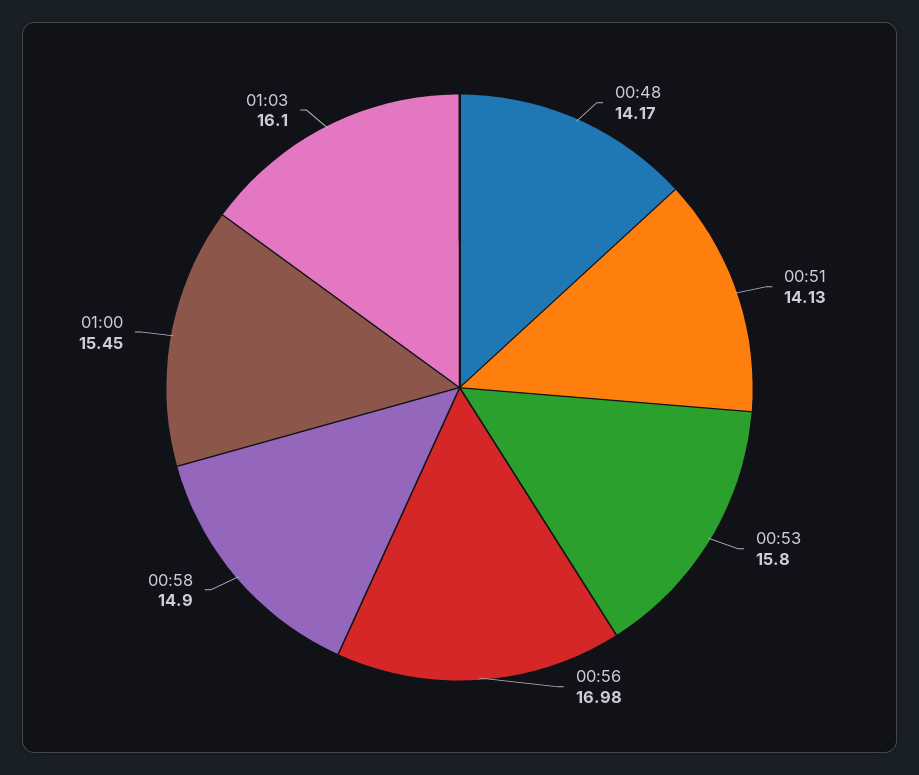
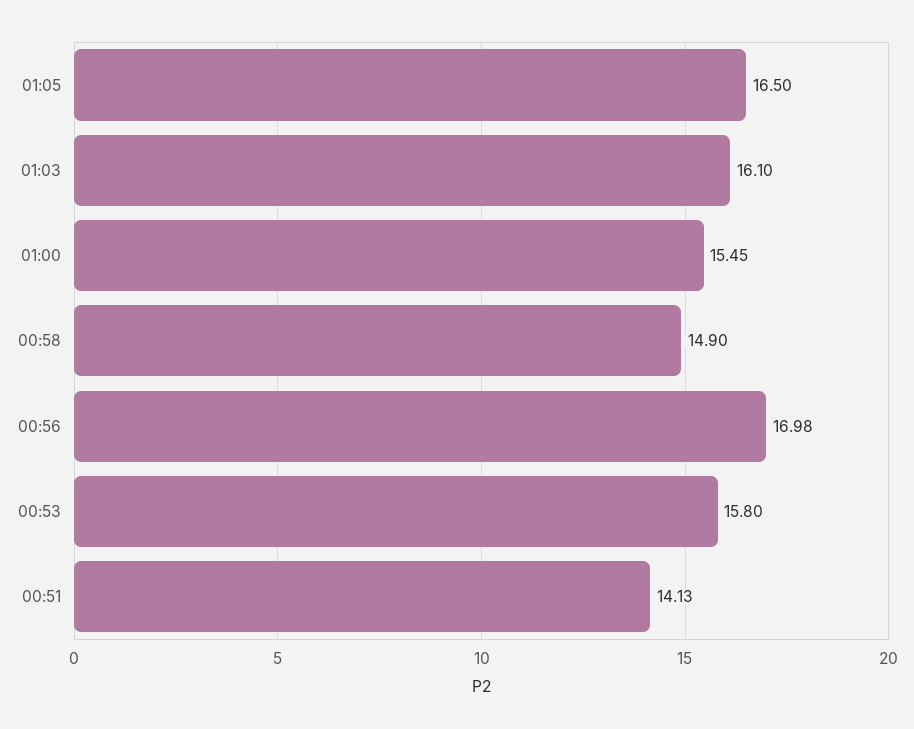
00:48: 14.17 -> none
01:05: none -> 16.5

